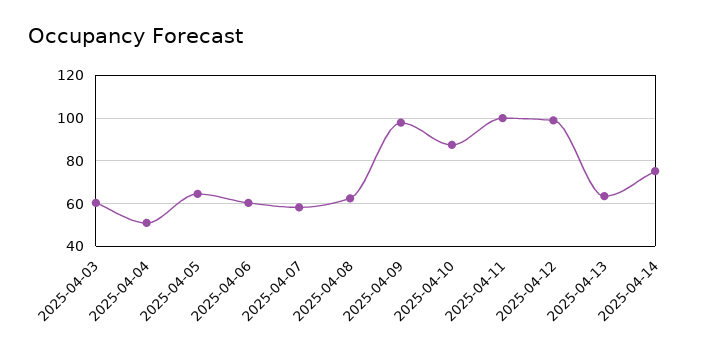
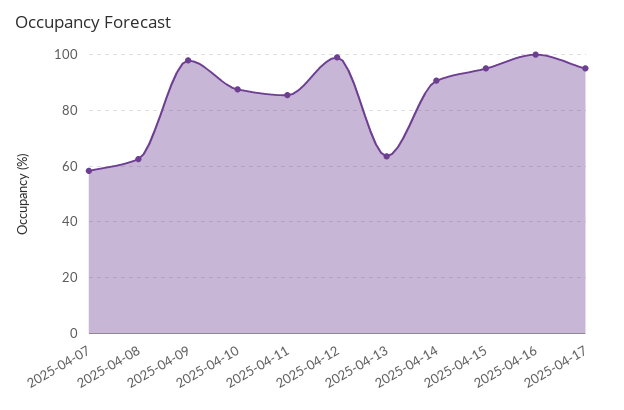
2025-04-03: 60 -> none
2025-04-04: 50 -> none
2025-04-05: 65 -> none
2025-04-06: 60 -> none
2025-04-11: 100 -> 85
2025-04-14: 75 -> 90
2025-04-15: none -> 95
2025-04-16: none -> 100
2025-04-17: none -> 95

